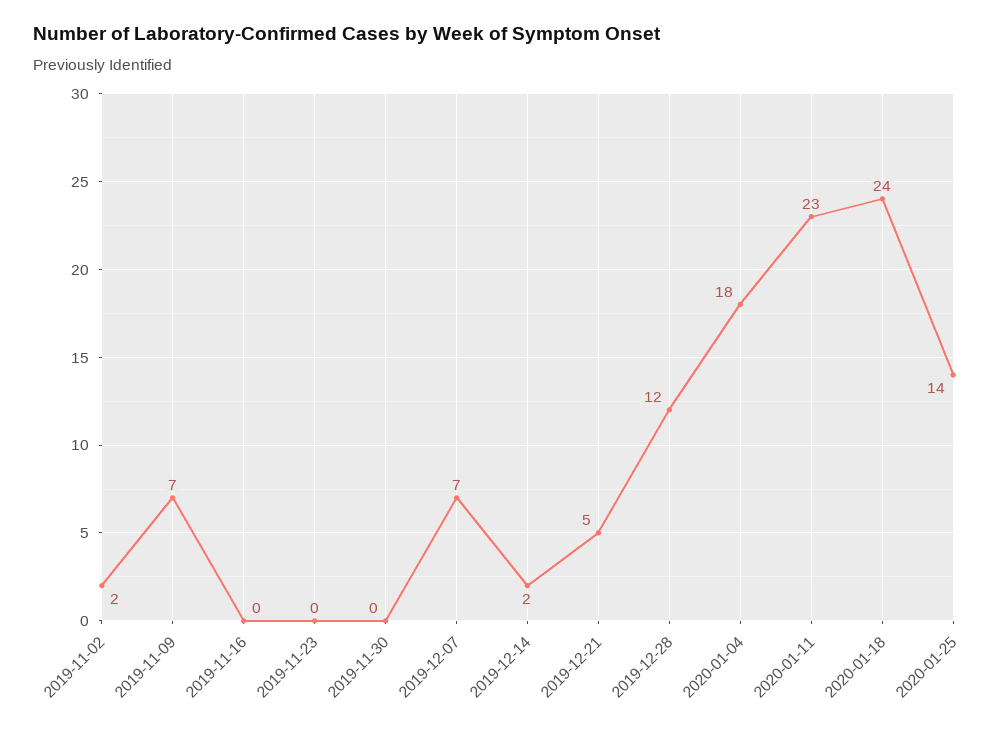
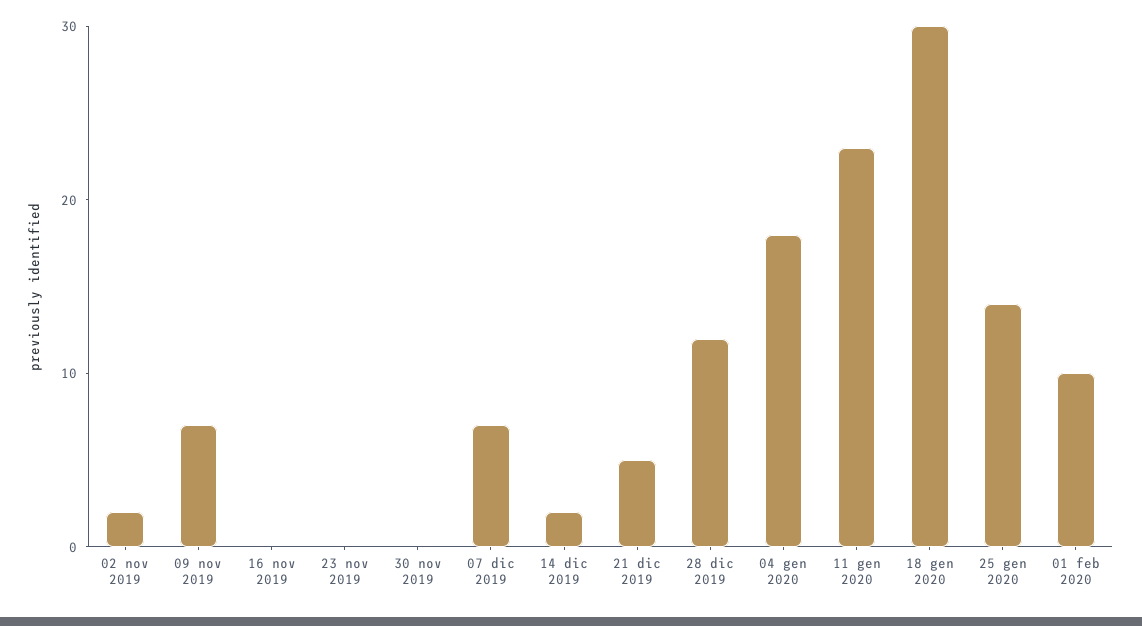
2020-01-18: 24 -> 30
01 feb 2020: none -> 10

